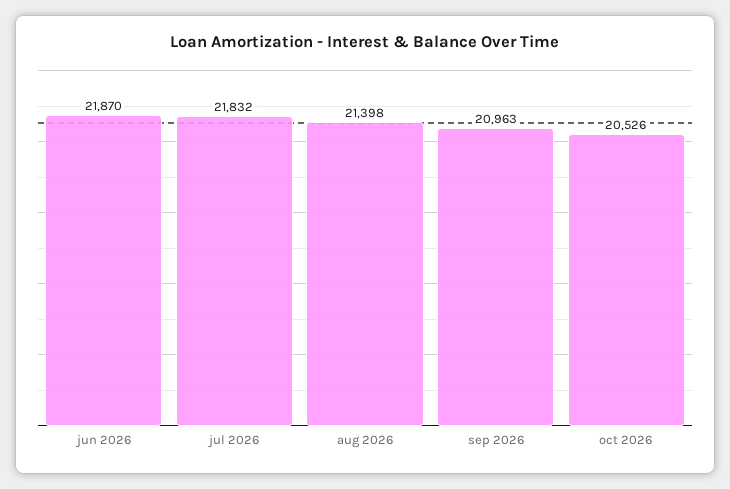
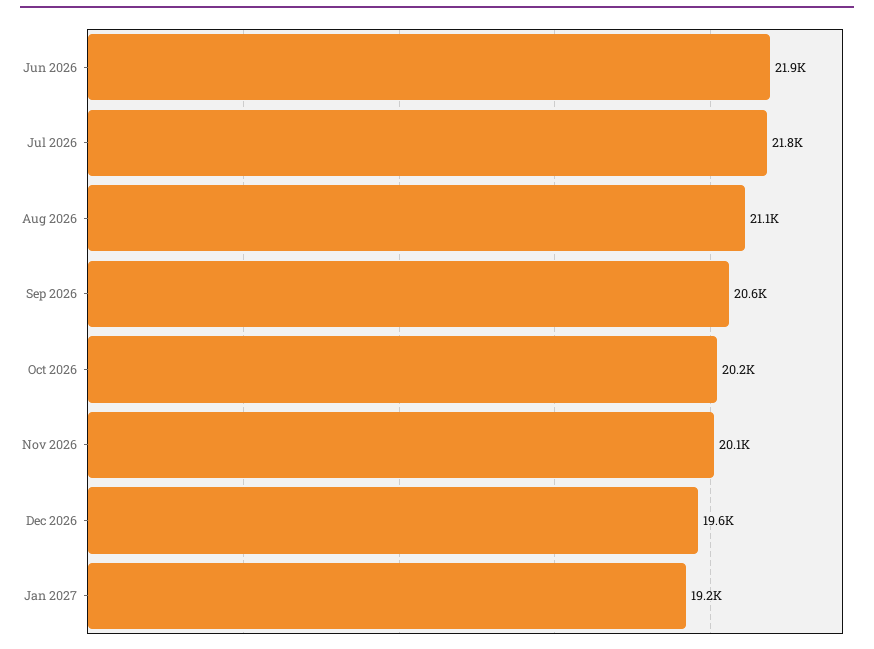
aug 2026: 21398 -> 21100
sep 2026: 20963 -> 20600
oct 2026: 20526 -> 20200
Nov 2026: none -> 20100
Dec 2026: none -> 19600
Jan 2027: none -> 19200

